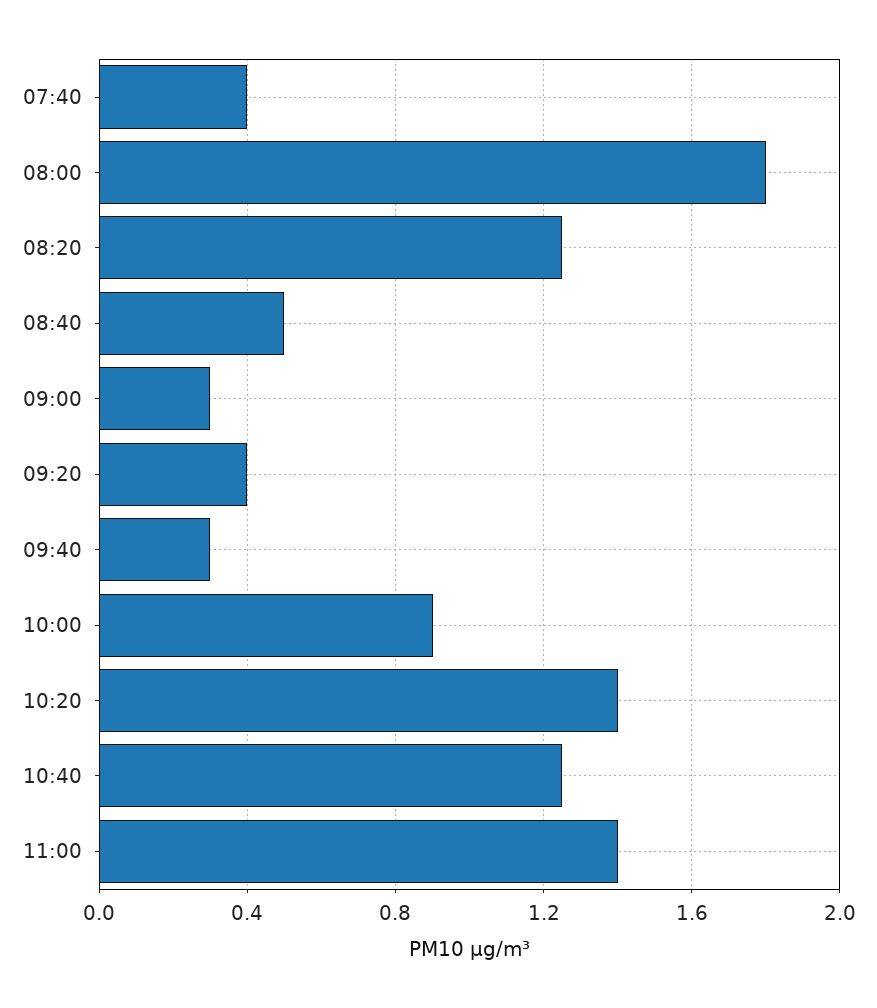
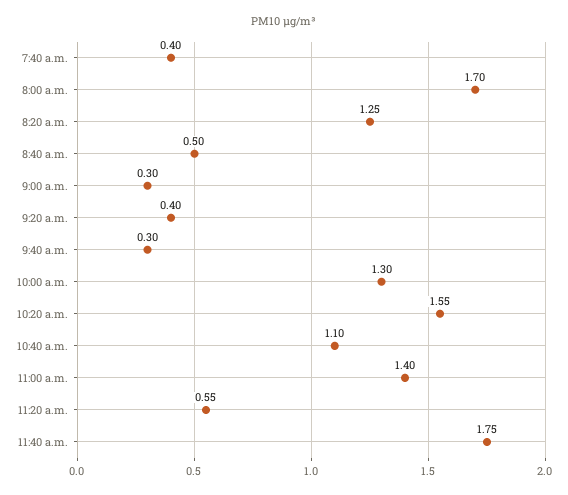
08:00: 1.8 -> 1.7
10:00: 0.9 -> 1.3
10:20: 1.4 -> 1.55
10:40: 1.25 -> 1.1
11:20 a.m.: none -> 0.55
11:40 a.m.: none -> 1.75

